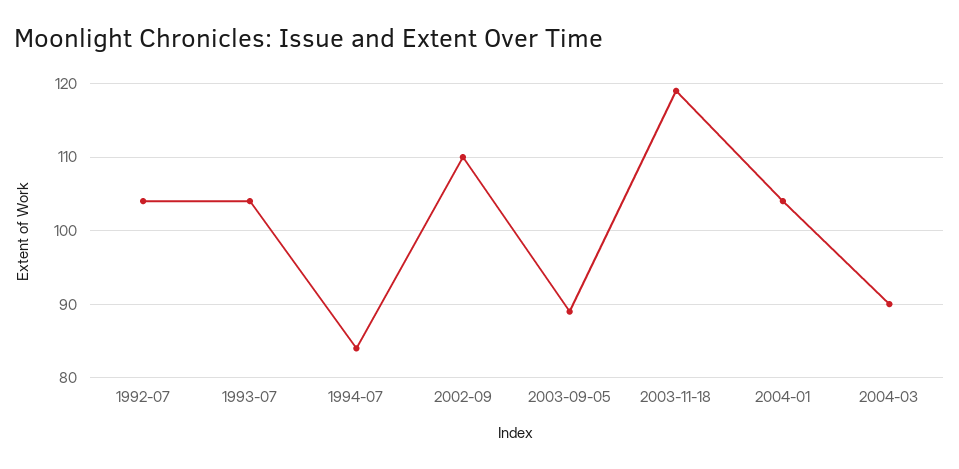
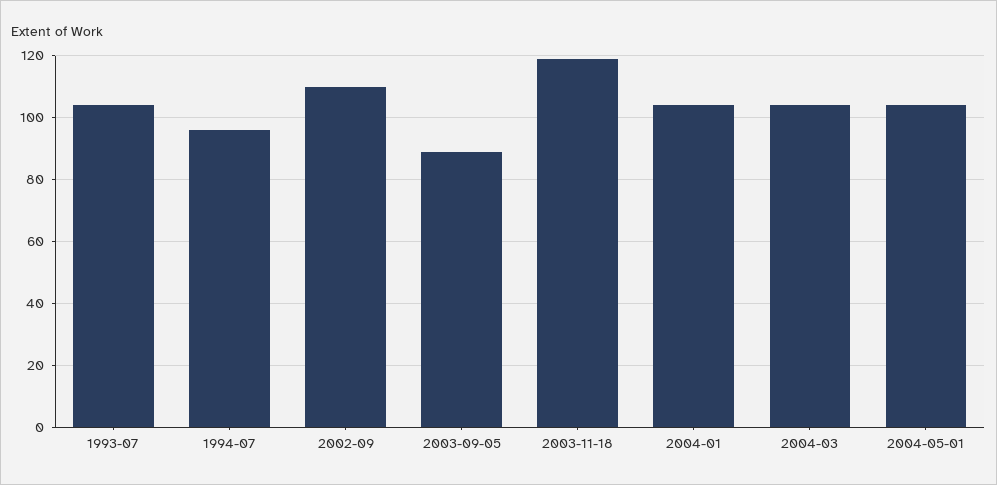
1992-07: 104 -> none
1994-07: 84 -> 95
2004-03: 90 -> 105
2004-05-01: none -> 105

